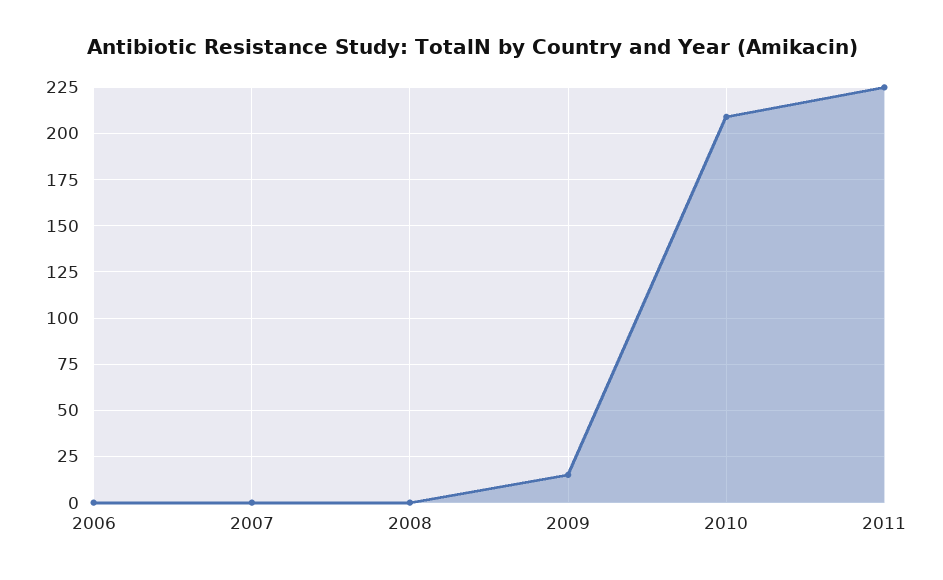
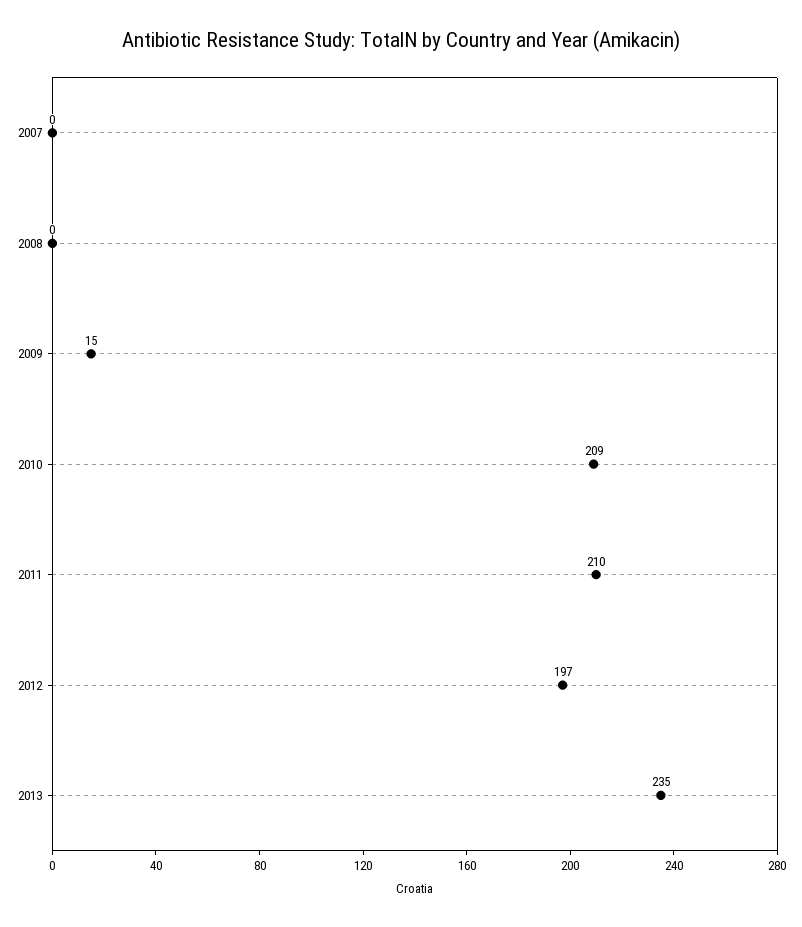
2006: 0 -> none
2011: 225 -> 210
2012: none -> 197
2013: none -> 235

